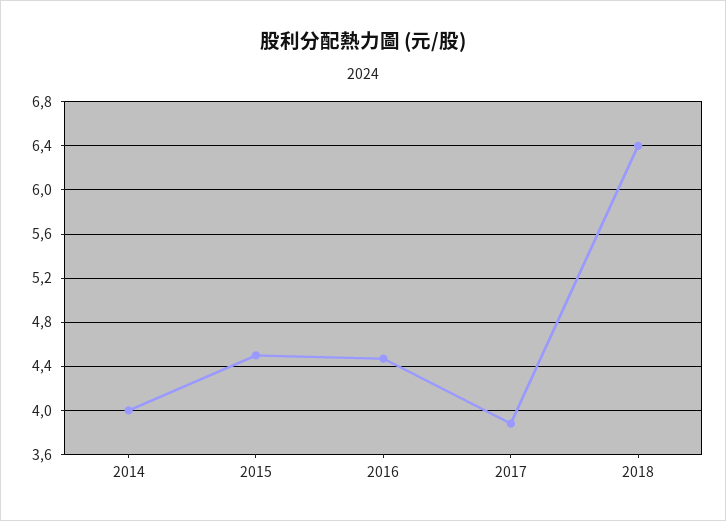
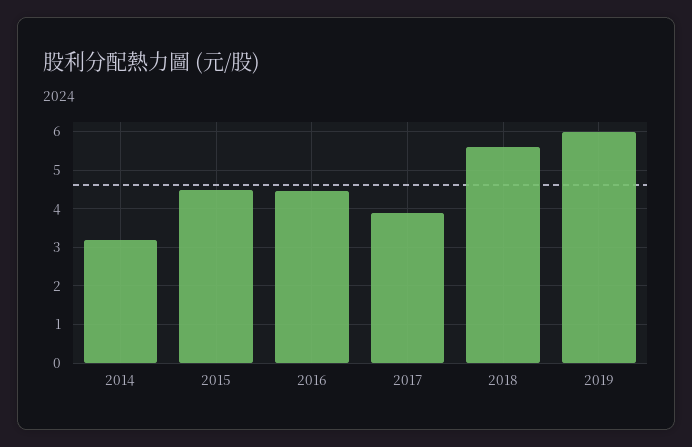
2014: 4 -> 3.2
2018: 6.4 -> 5.6
2019: none -> 6

